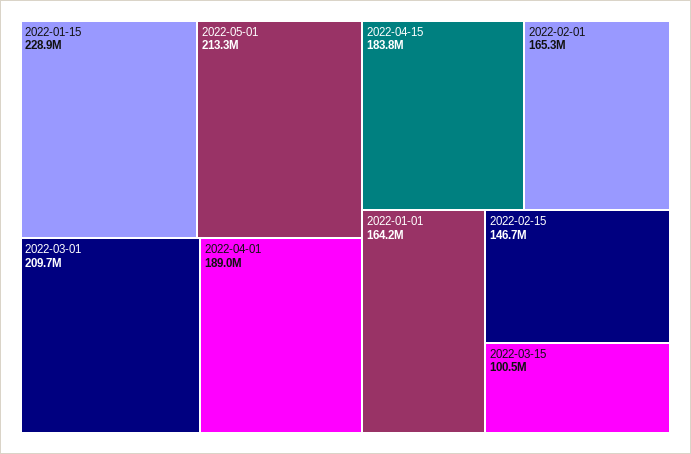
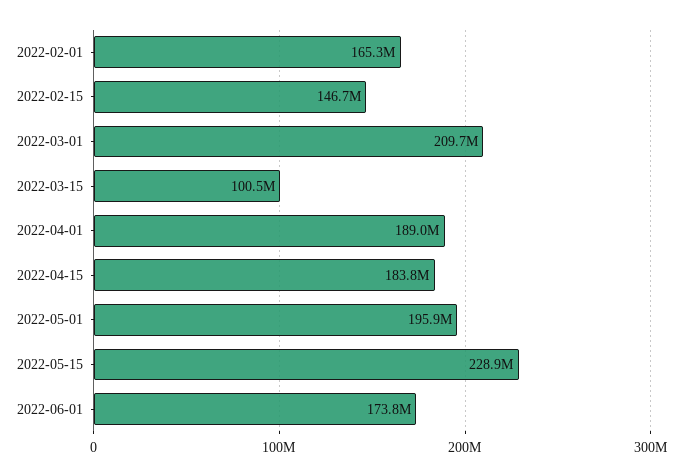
2022-01-15: 228900000 -> none
2022-05-01: 213300000 -> 195900000
2022-01-01: 164200000 -> none
2022-05-15: none -> 228900000
2022-06-01: none -> 173800000

